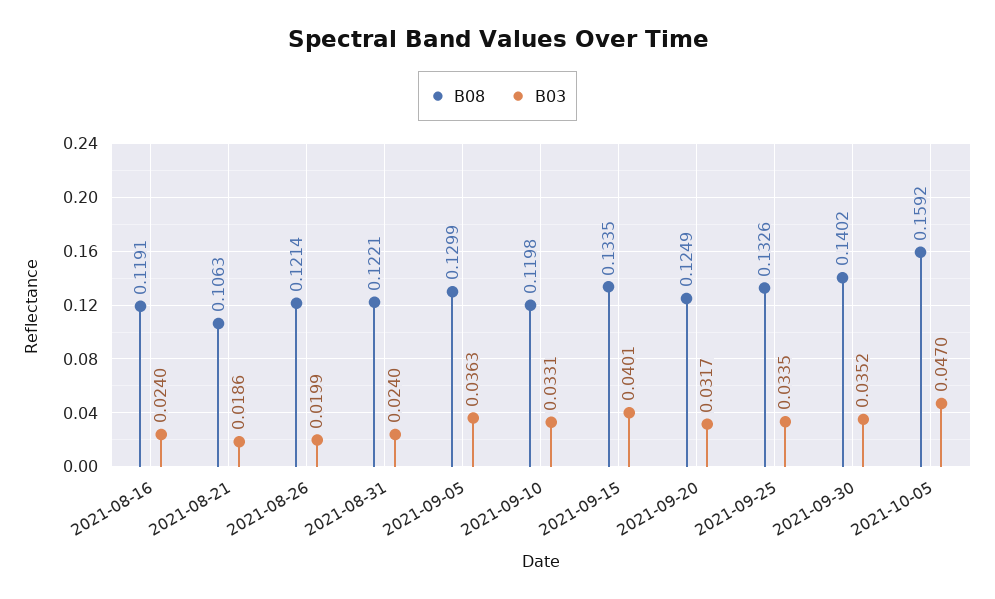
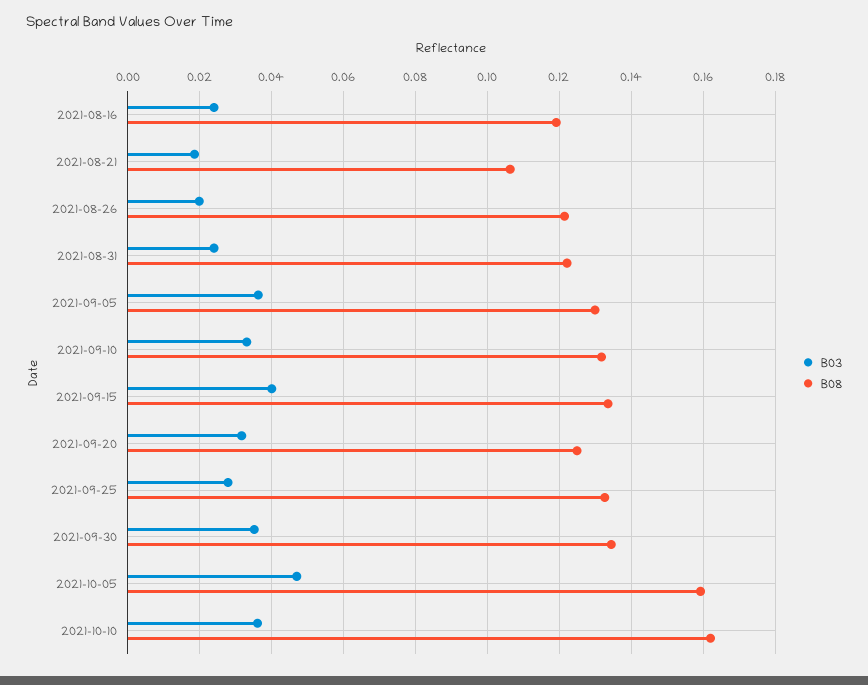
B08, 2021-09-10: 0.1198 -> 0.132
B03, 2021-09-25: 0.0335 -> 0.028
B08, 2021-09-30: 0.1402 -> 0.134
B03, 2021-10-10: none -> 0.036
B08, 2021-10-10: none -> 0.162

